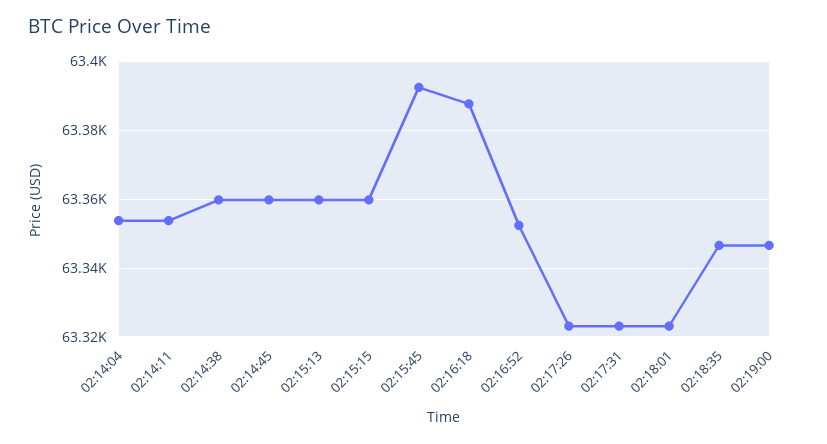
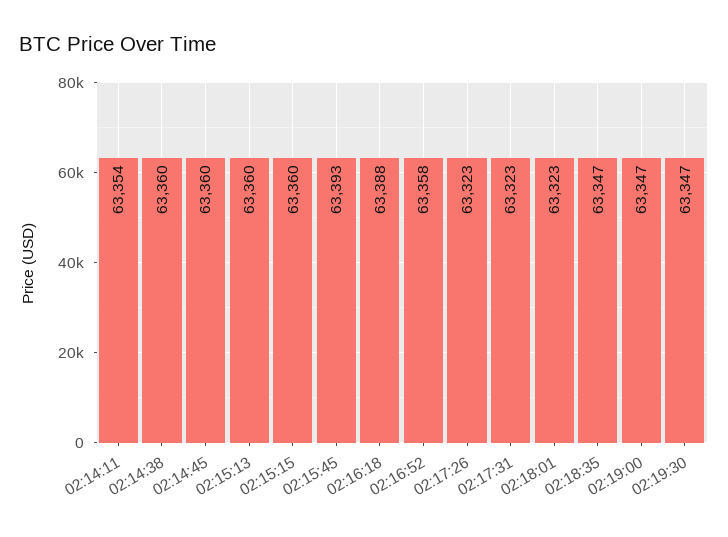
02:14:04: 63354 -> none
02:16:52: 63352 -> 63358
02:19:30: none -> 63347

